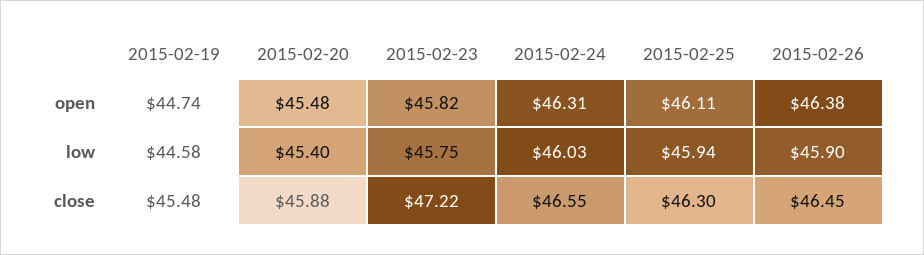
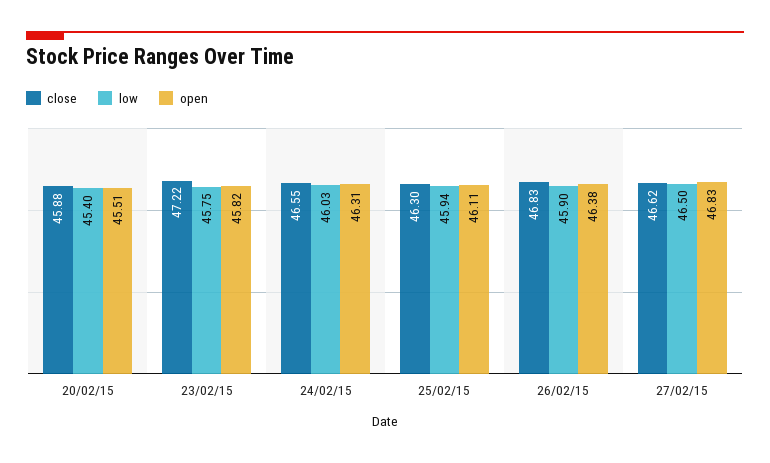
open, 2015-02-19: 44.74 -> none
open, 2015-02-20: 45.48 -> 45.51
low, 2015-02-19: 44.58 -> none
close, 2015-02-19: 45.48 -> none
close, 2015-02-26: 46.45 -> 46.83
close, 27/02/15: none -> 46.62
low, 27/02/15: none -> 46.5
open, 27/02/15: none -> 46.83

